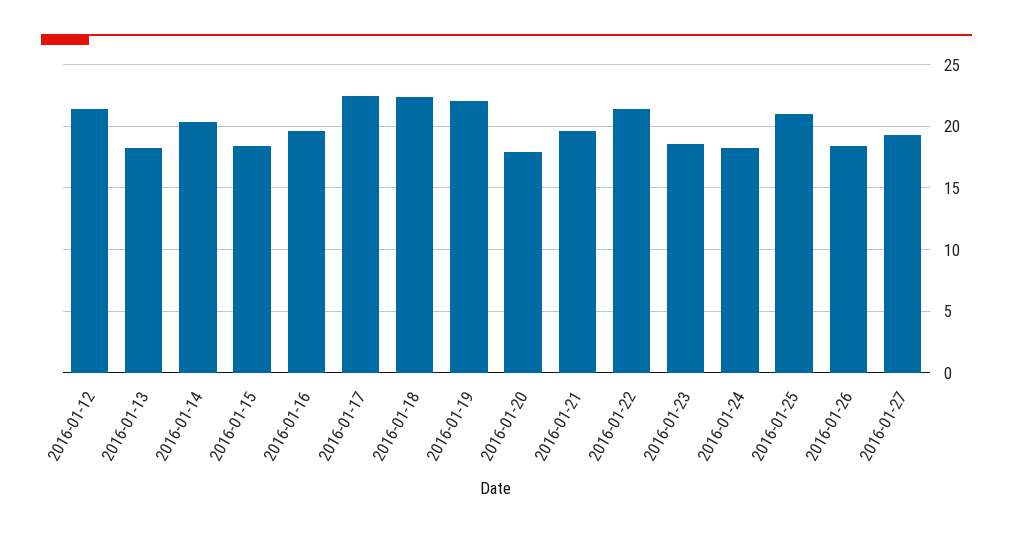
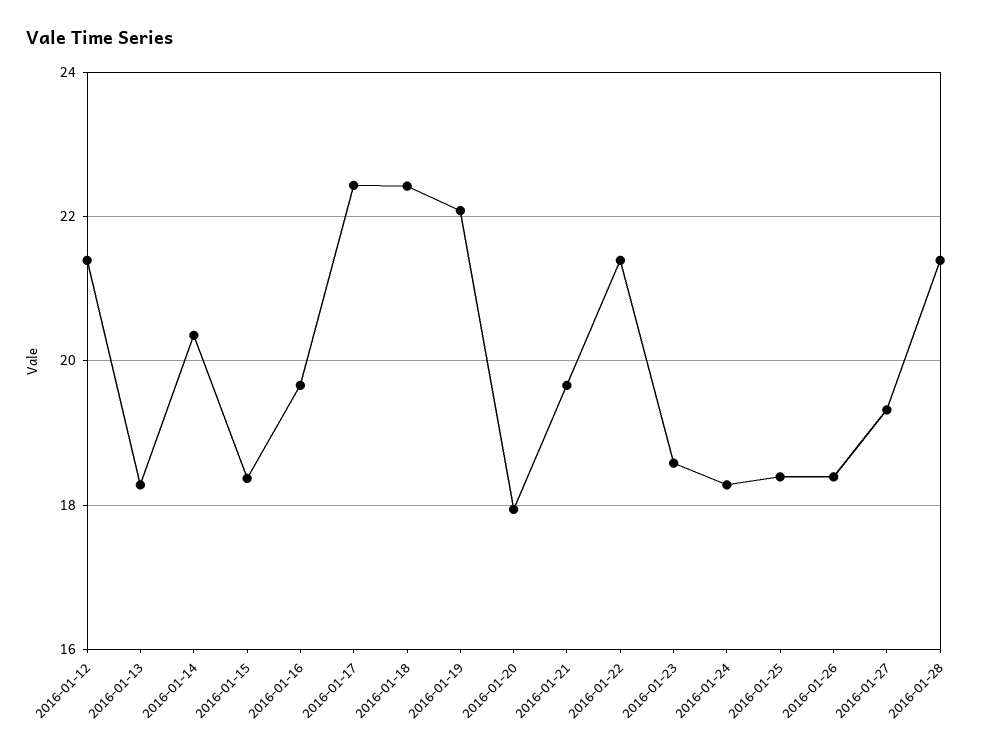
2016-01-25: 21 -> 18.4
2016-01-28: none -> 21.4

